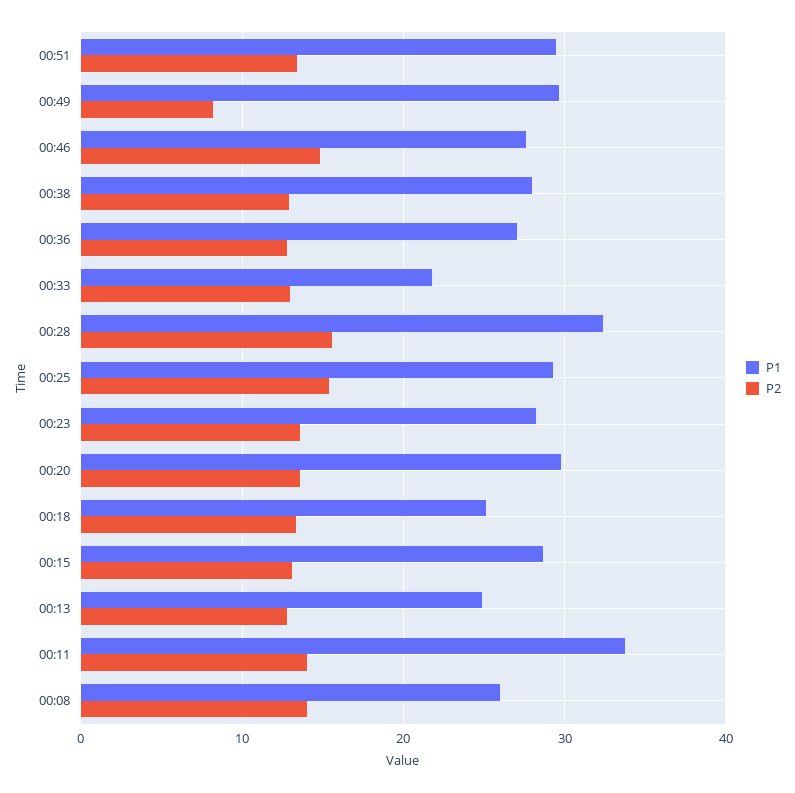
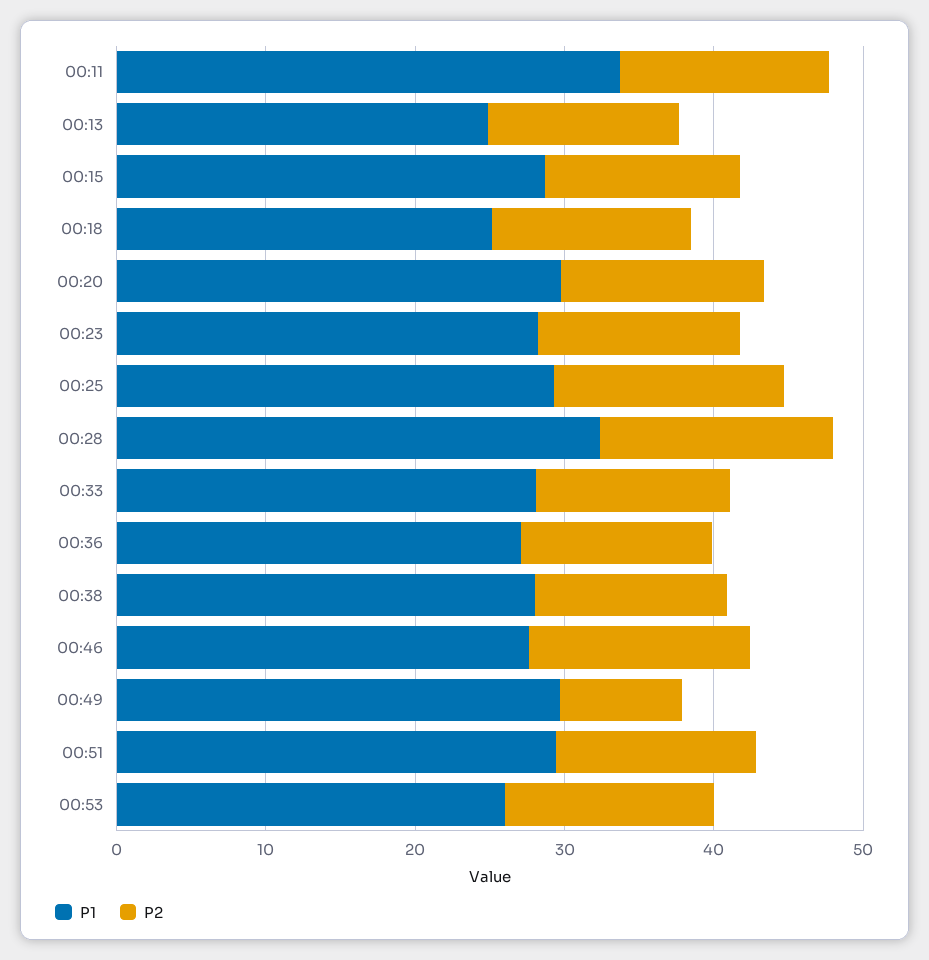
P1, 00:33: 22 -> 28
P1, 00:08: 26 -> none
P2, 00:08: 14 -> none
P1, 00:53: none -> 26
P2, 00:53: none -> 14

